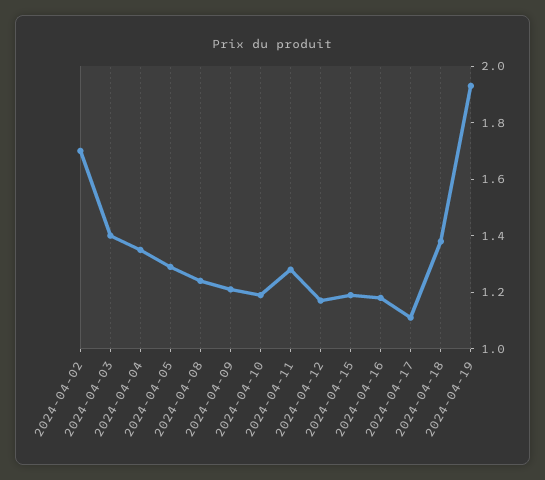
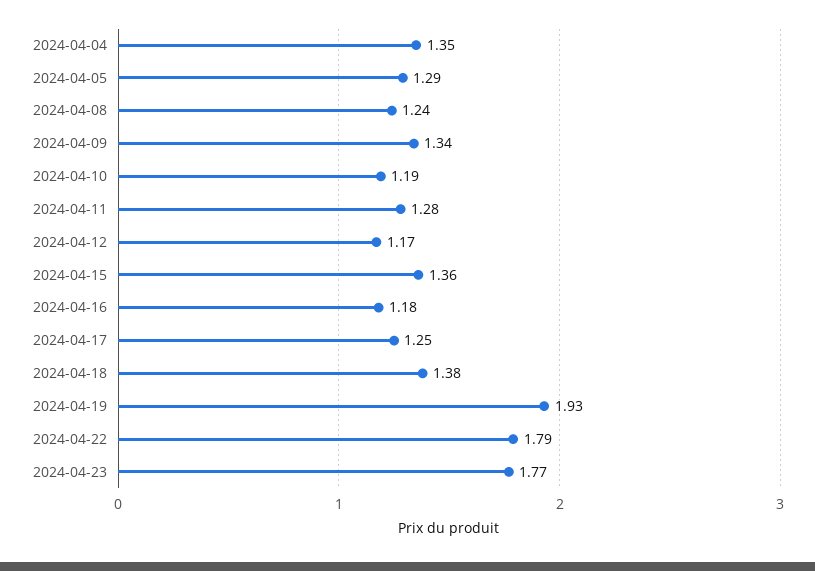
2024-04-02: 1.7 -> none
2024-04-03: 1.4 -> none
2024-04-09: 1.2 -> 1.34
2024-04-15: 1.2 -> 1.36
2024-04-17: 1.1 -> 1.25
2024-04-22: none -> 1.79
2024-04-23: none -> 1.77

